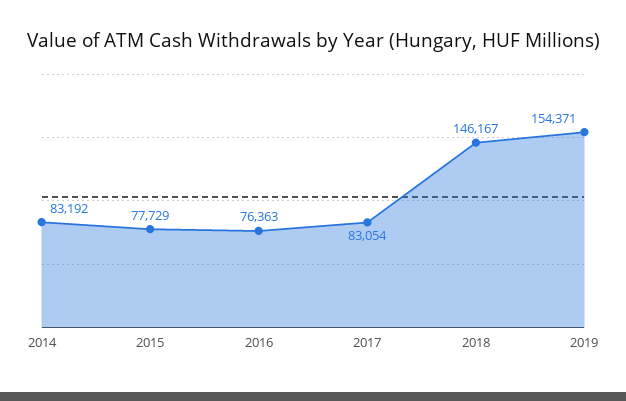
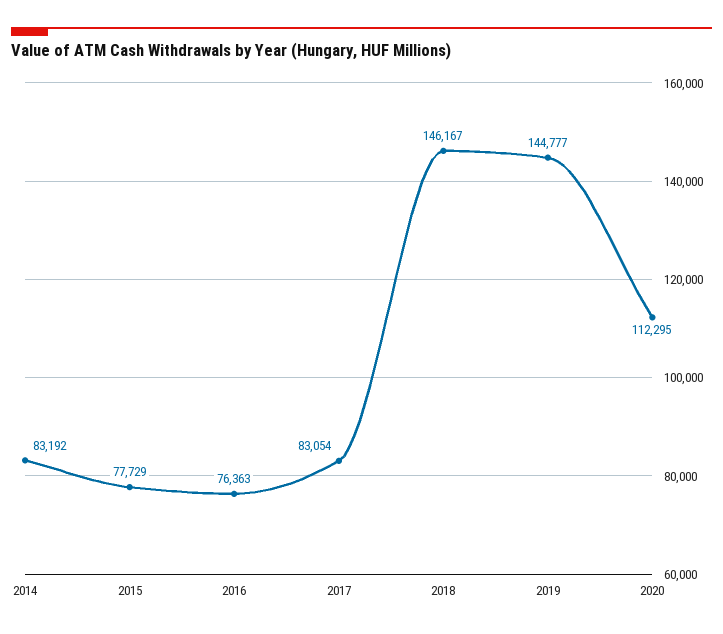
2019: 154371 -> 144777
2020: none -> 112295

